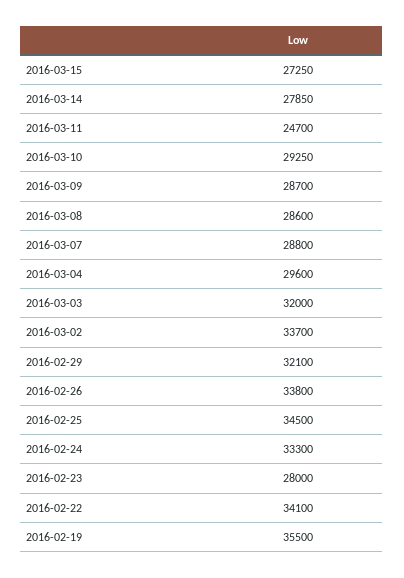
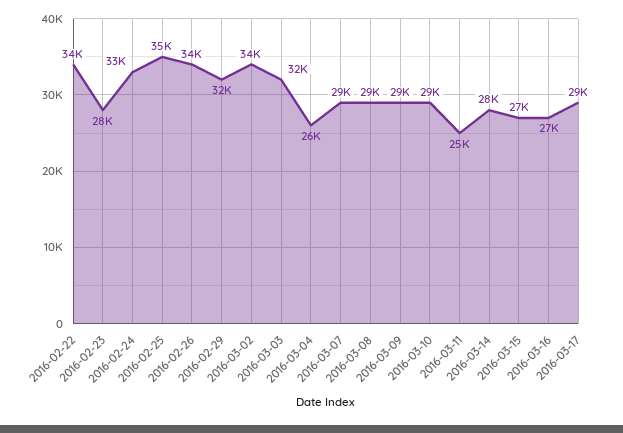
2016-03-04: 29600 -> 26000
2016-02-19: 35500 -> none
2016-03-16: none -> 27000
2016-03-17: none -> 29000

